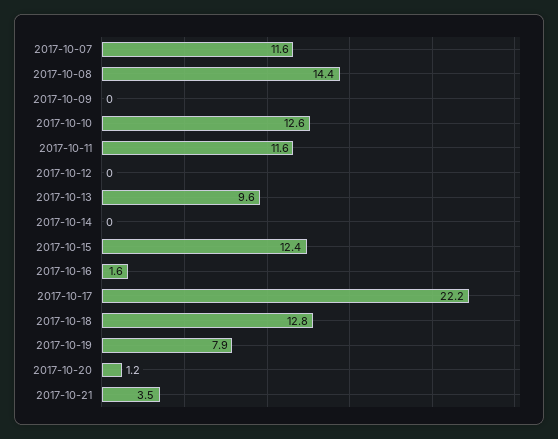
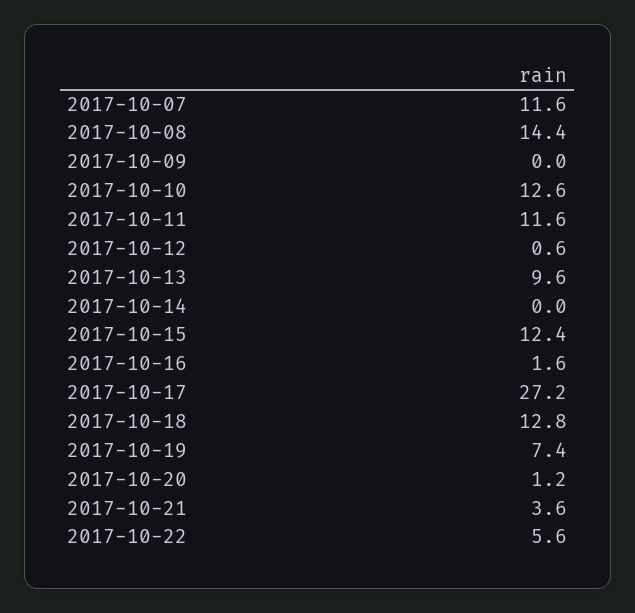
2017-10-12: 0 -> 0.6
2017-10-17: 22.2 -> 27.2
2017-10-19: 7.9 -> 7.4
2017-10-21: 3.5 -> 3.6
2017-10-22: none -> 5.6

